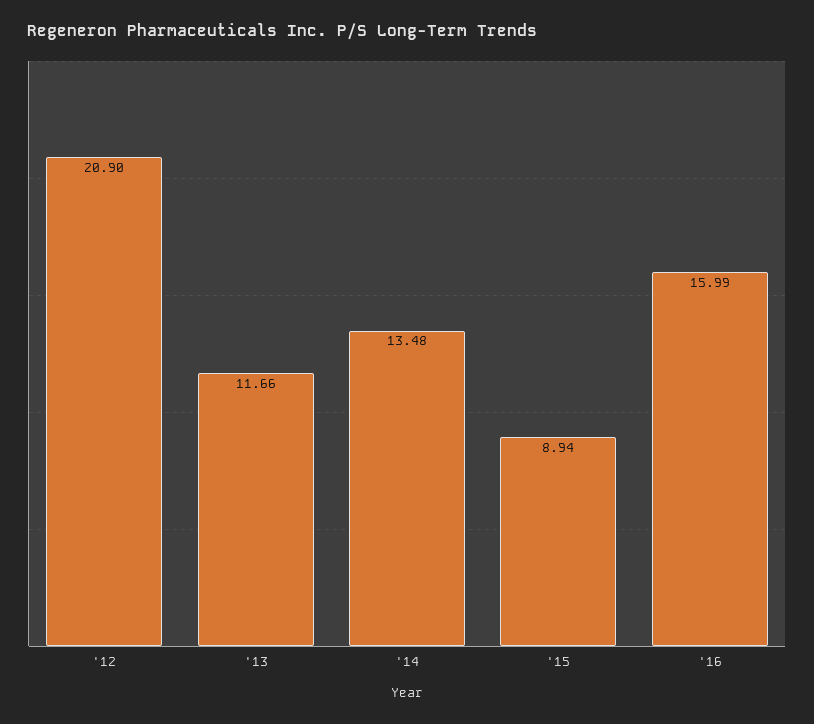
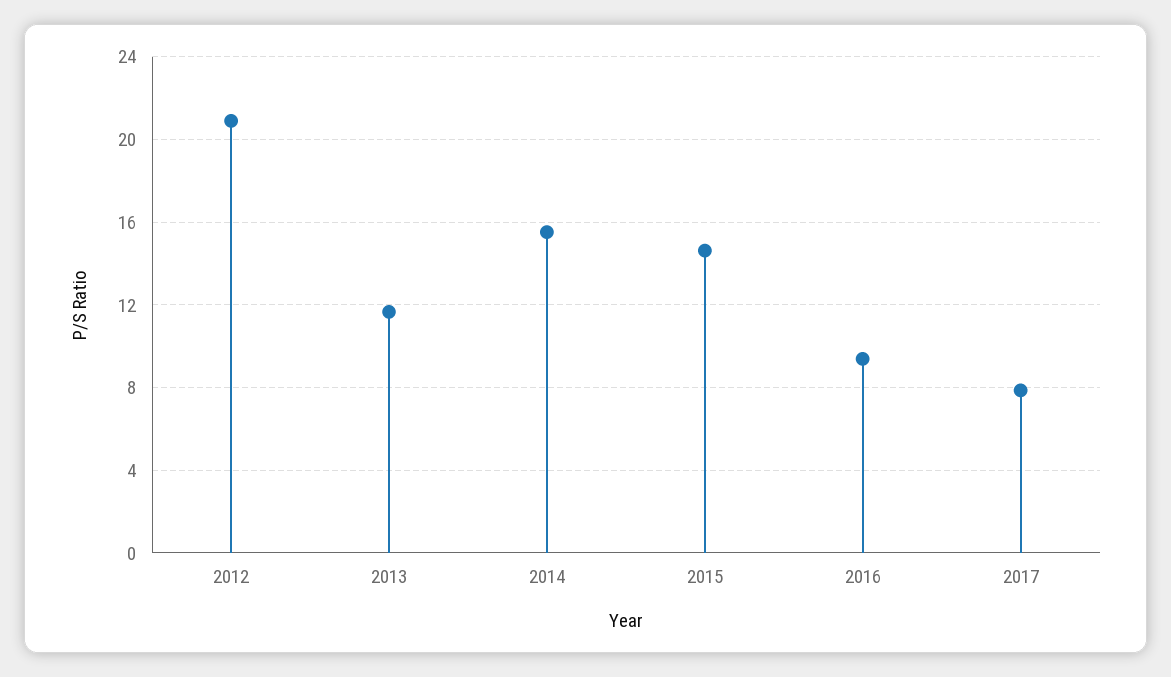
'14: 13.48 -> 15.5
'15: 8.94 -> 14.5
'16: 15.99 -> 9.5
2017: none -> 8

